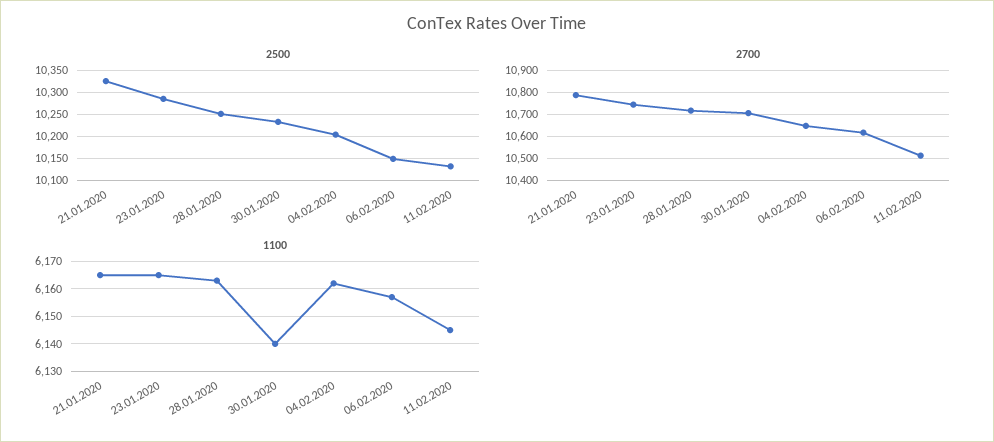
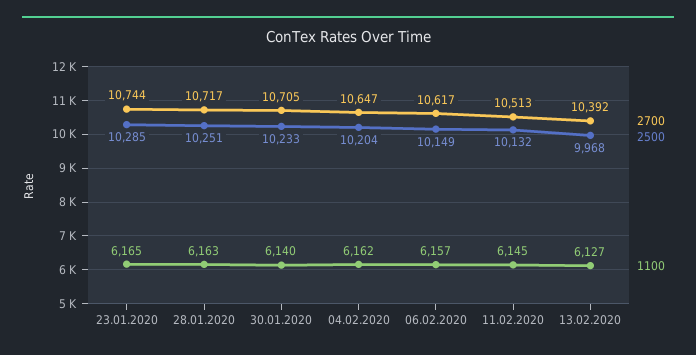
2500, 21.01.2020: 10325 -> none
2700, 21.01.2020: 10800 -> none
1100, 21.01.2020: 6165 -> none
2700, 13.02.2020: none -> 10392
2500, 13.02.2020: none -> 9968
1100, 13.02.2020: none -> 6127

